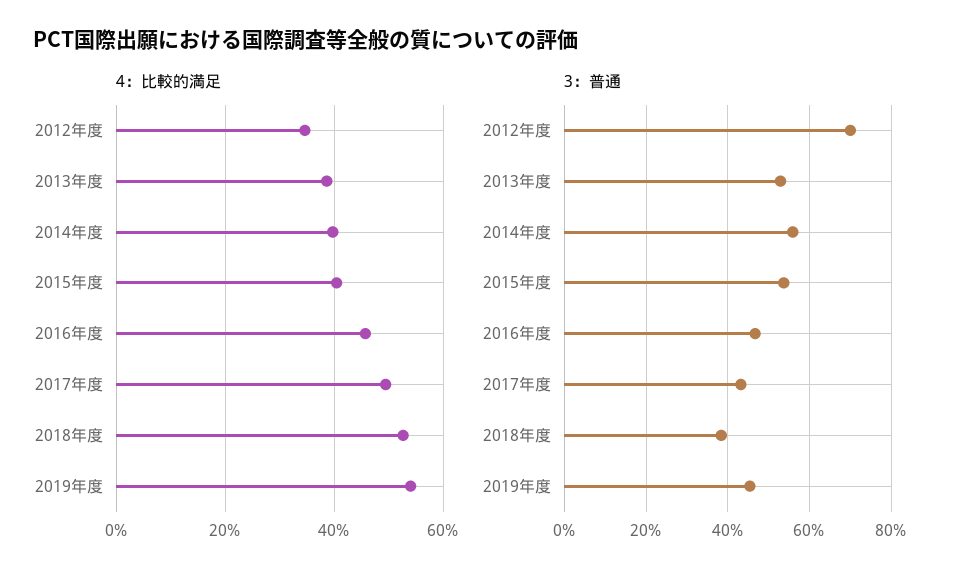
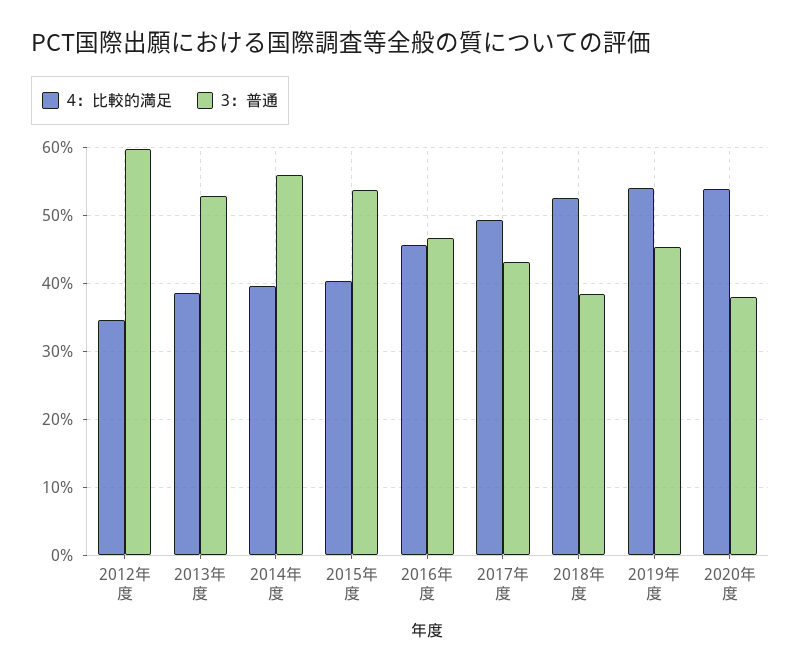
3：普通, 2012年度: 70 -> 60
4：比較的満足, 2020年度: none -> 54
3：普通, 2020年度: none -> 38

